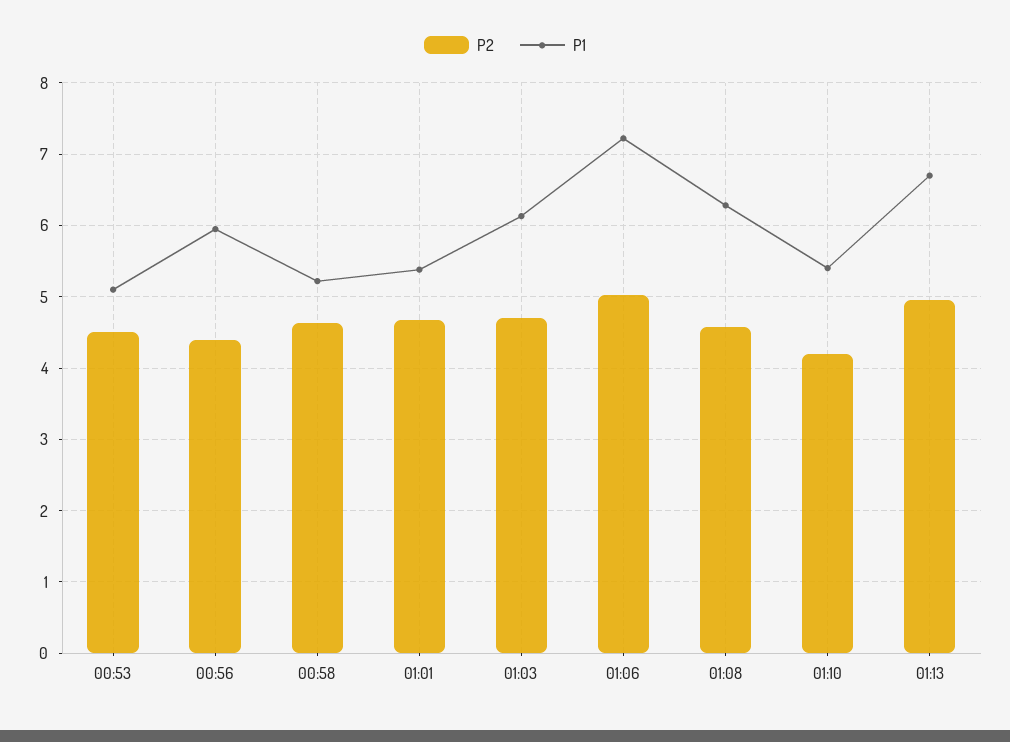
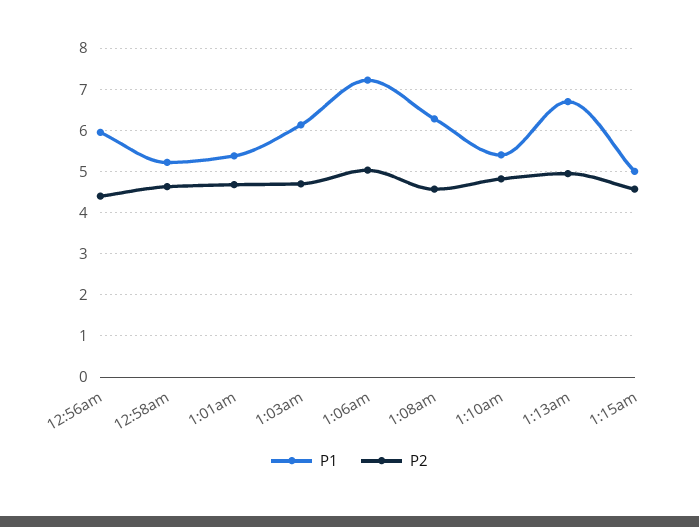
P2, 00:53: 4.5 -> none
P1, 00:53: 5.1 -> none
P2, 01:10: 4.2 -> 4.8
P1, 1:15am: none -> 5
P2, 1:15am: none -> 4.6

